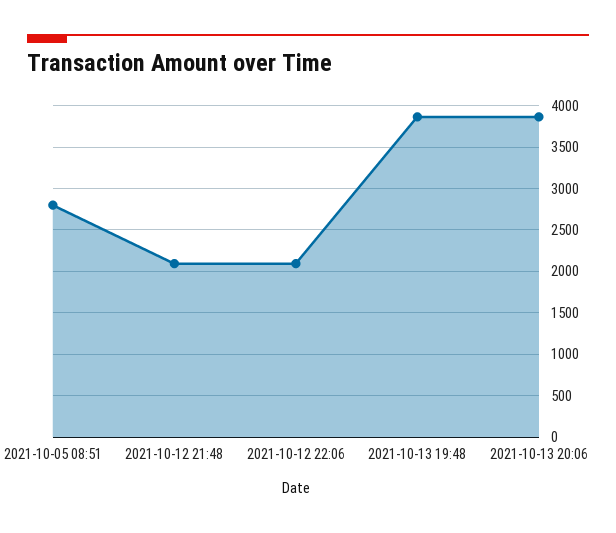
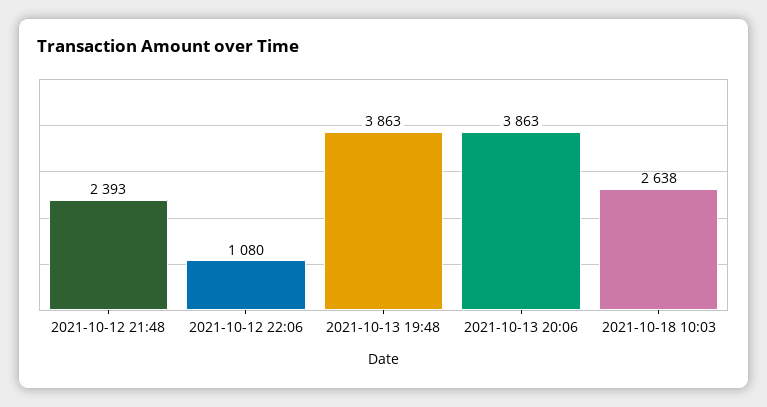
2021-10-05 08:51: 2800 -> none
2021-10-12 21:48: 2100 -> 2393
2021-10-12 22:06: 2100 -> 1080
2021-10-18 10:03: none -> 2638

